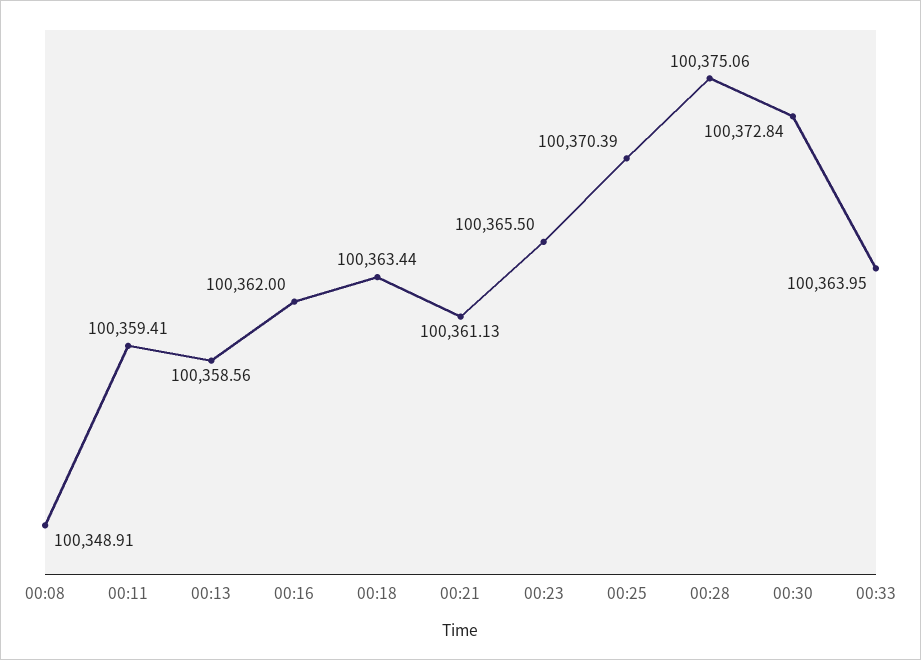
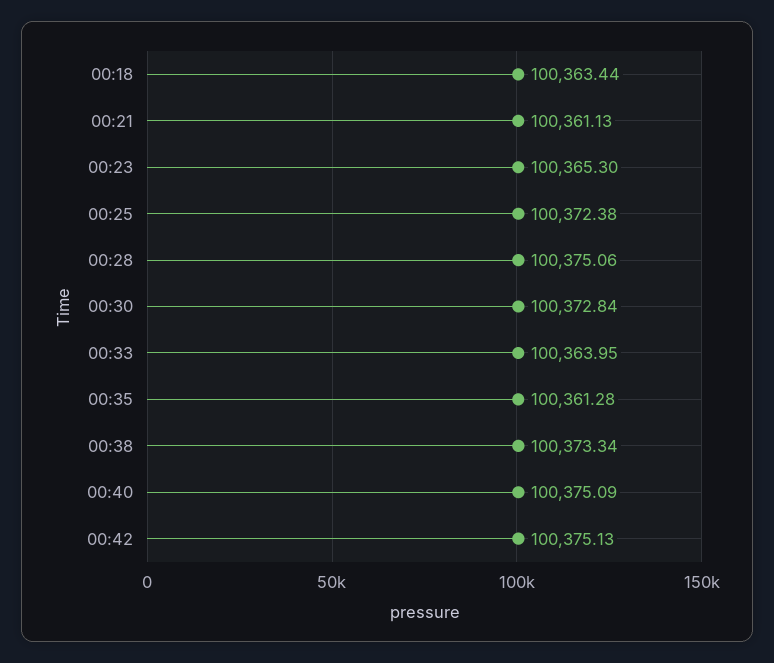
00:08: 100348.91 -> none
00:11: 100359.41 -> none
00:13: 100358.56 -> none
00:16: 100362 -> none
00:23: 100365.5 -> 100365.3
00:25: 100370.39 -> 100372.38
00:35: none -> 100361.28
00:38: none -> 100373.34
00:40: none -> 100375.09
00:42: none -> 100375.13

